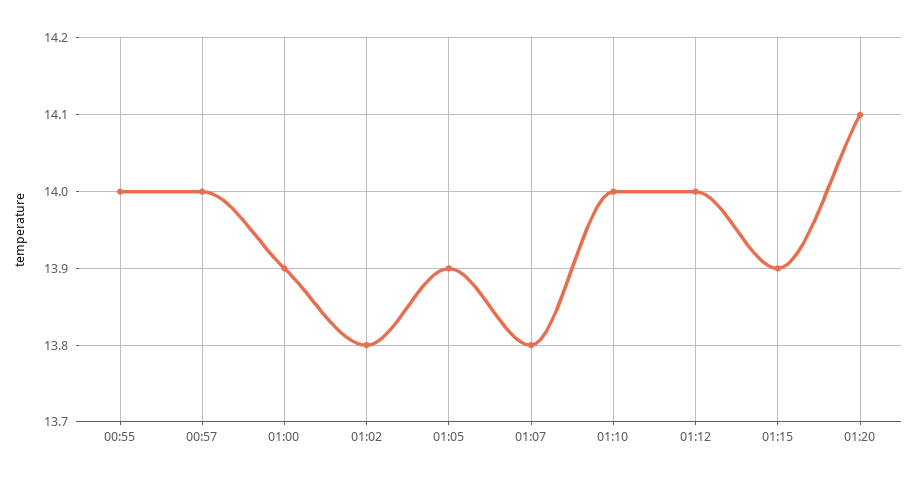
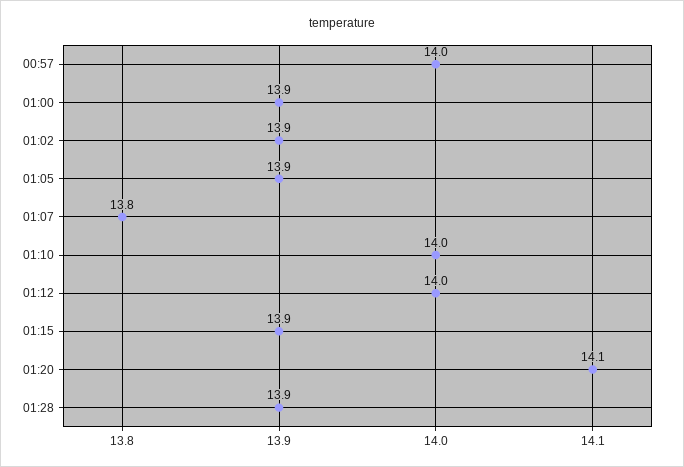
00:55: 14 -> none
01:02: 13.8 -> 13.9
01:28: none -> 13.9

